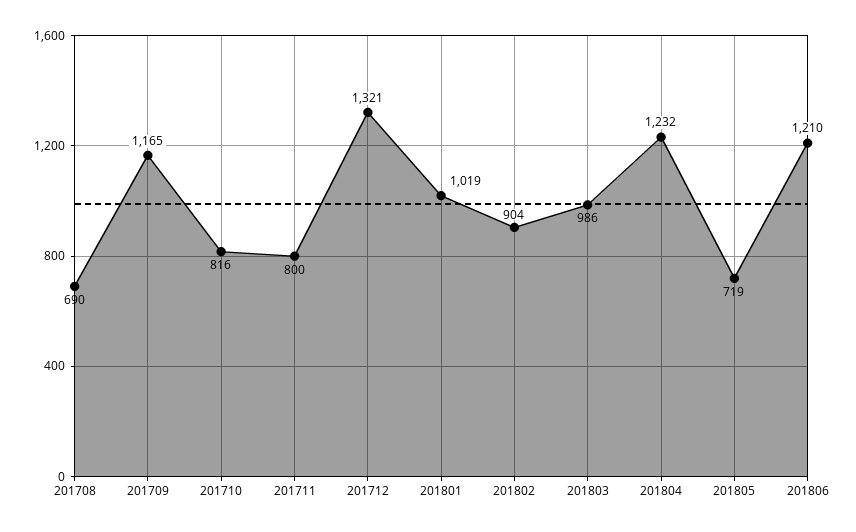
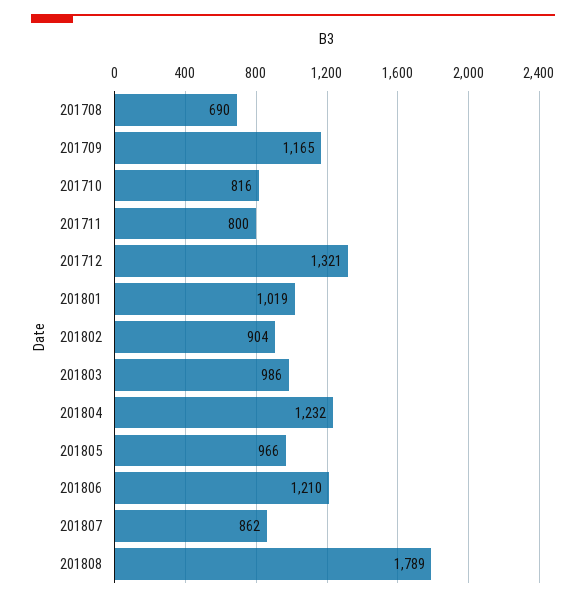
201805: 719 -> 966
201807: none -> 862
201808: none -> 1789

